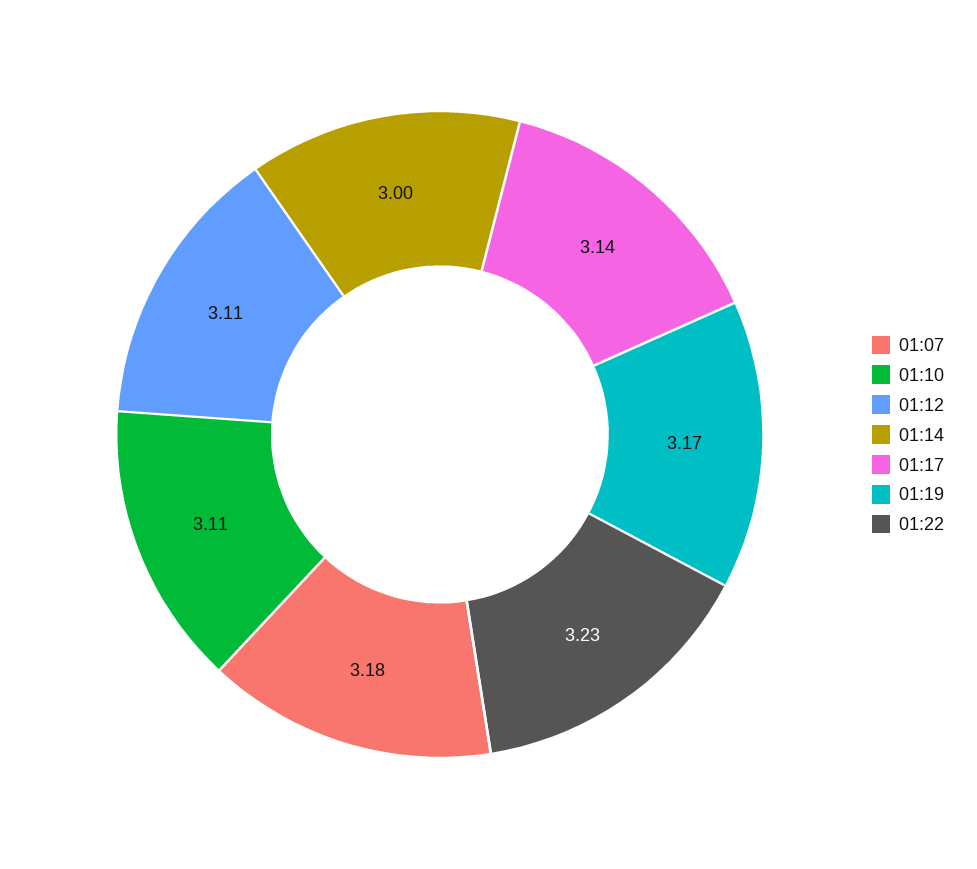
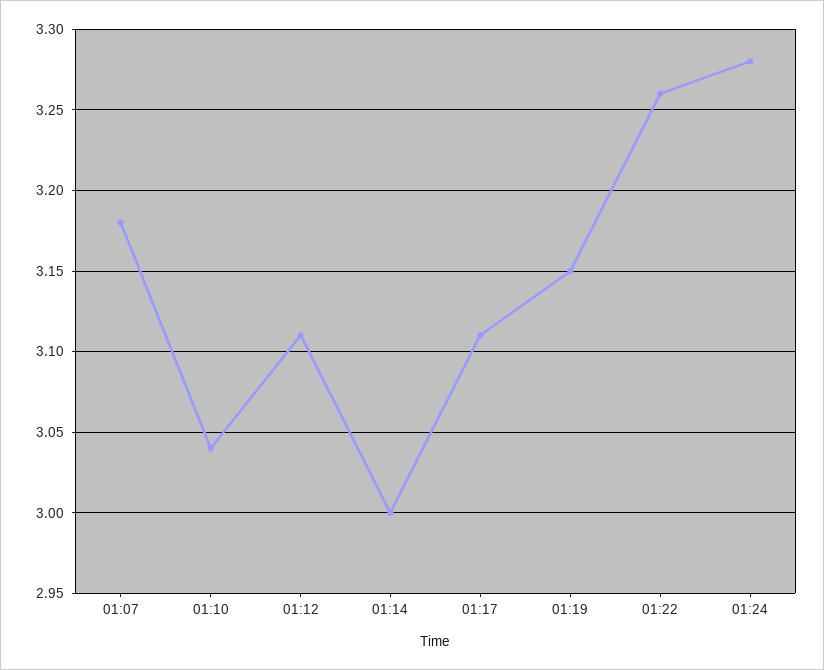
01:10: 3.11 -> 3.04
01:17: 3.14 -> 3.11
01:19: 3.17 -> 3.15
01:22: 3.23 -> 3.26
01:24: none -> 3.28

